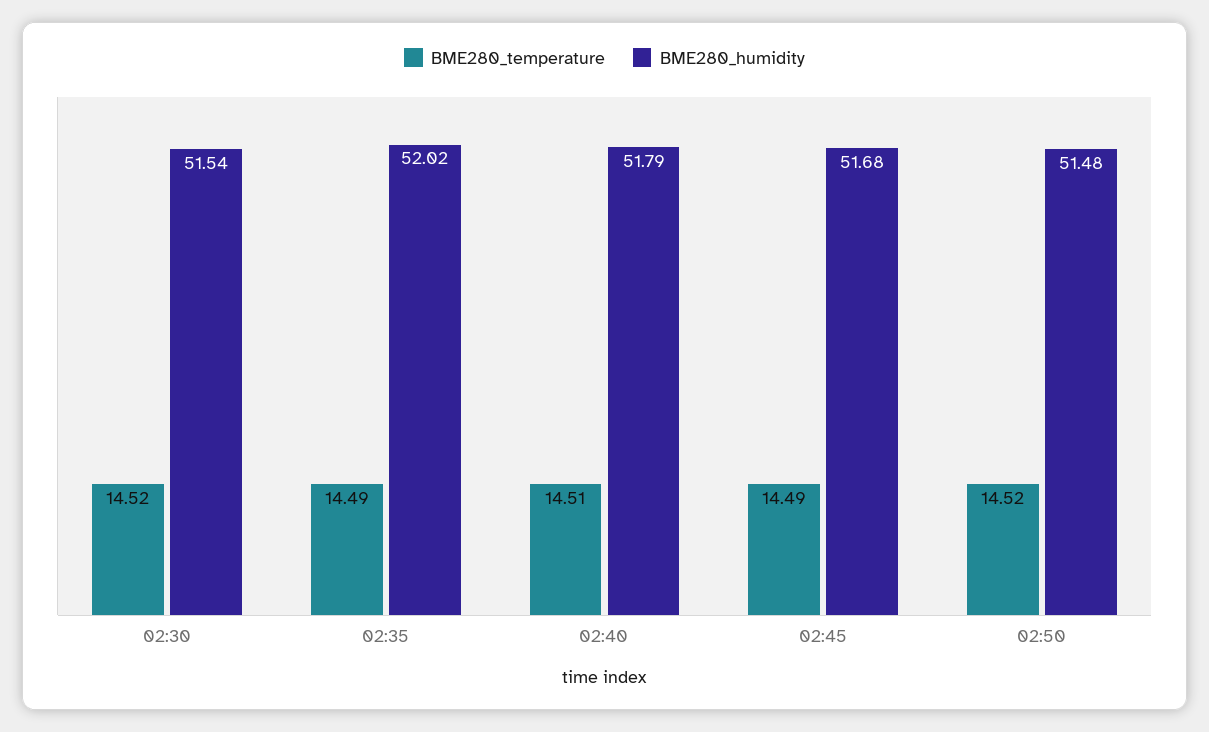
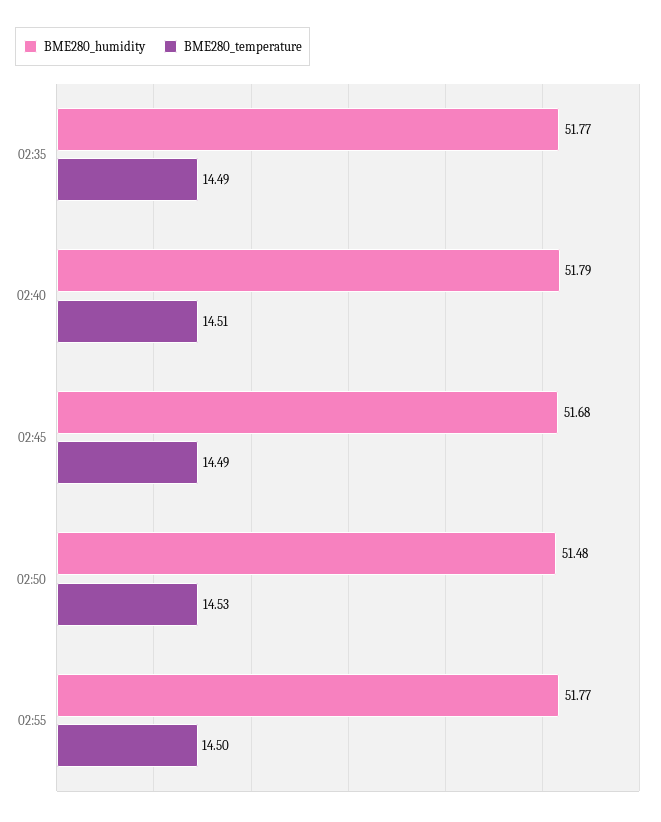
BME280_temperature, 02:30: 14.52 -> none
BME280_humidity, 02:30: 51.54 -> none
BME280_humidity, 02:35: 52.02 -> 51.77
BME280_temperature, 02:50: 14.52 -> 14.53
BME280_humidity, 02:55: none -> 51.77
BME280_temperature, 02:55: none -> 14.5

